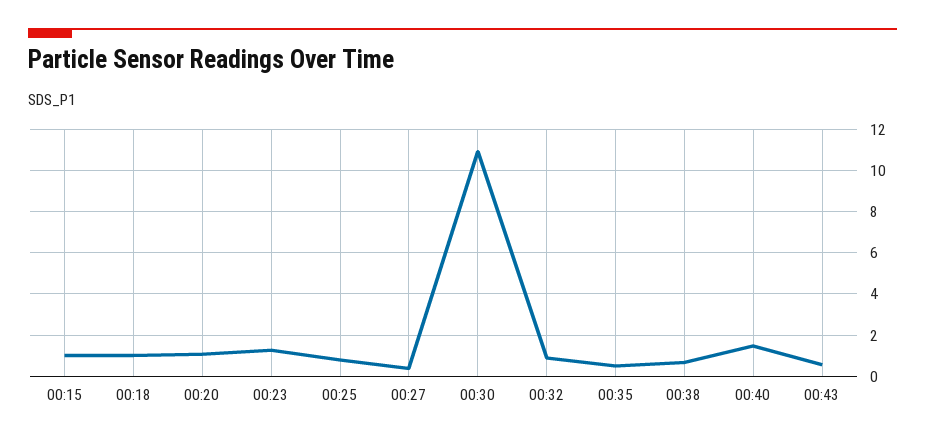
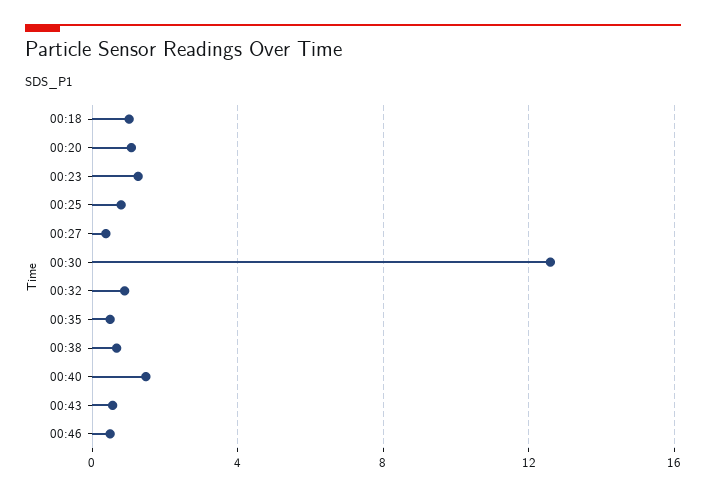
00:15: 1 -> none
00:30: 11 -> 12.5
00:46: none -> 0.5

